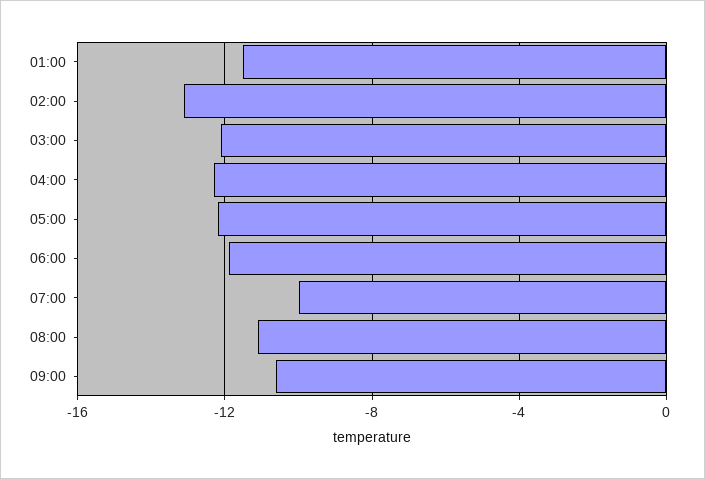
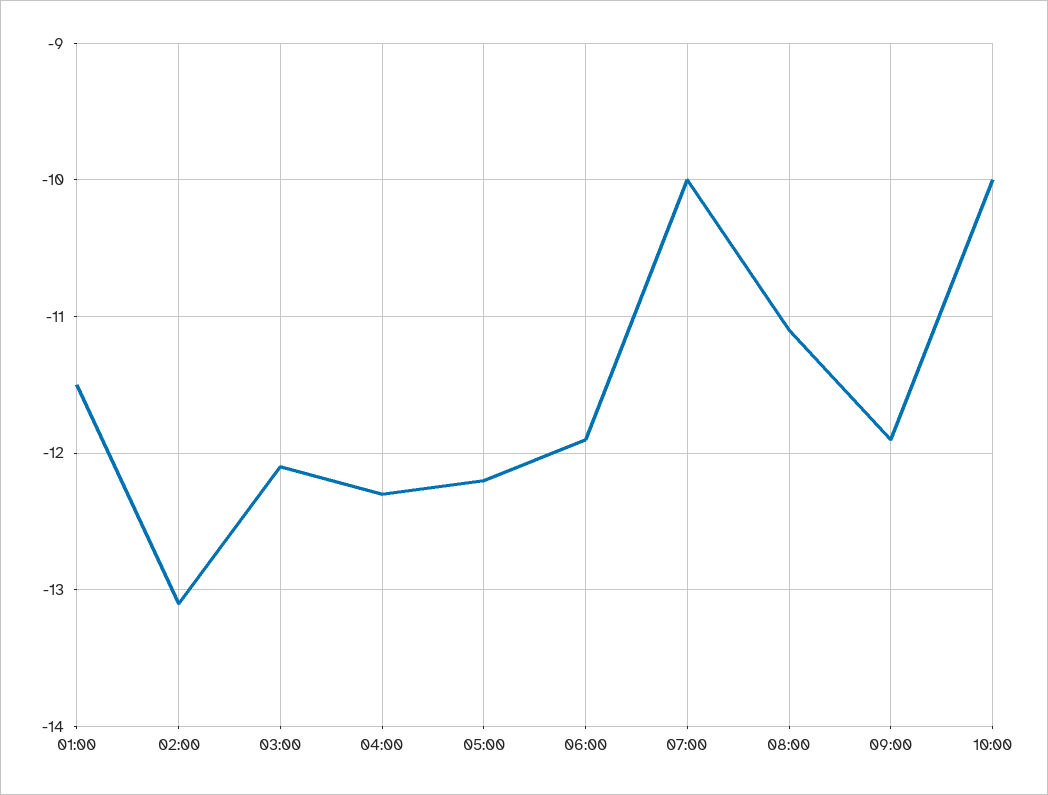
09:00: -10.5 -> -11.9
10:00: none -> -10

